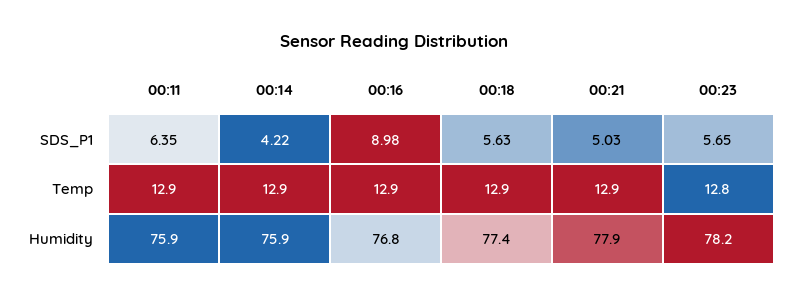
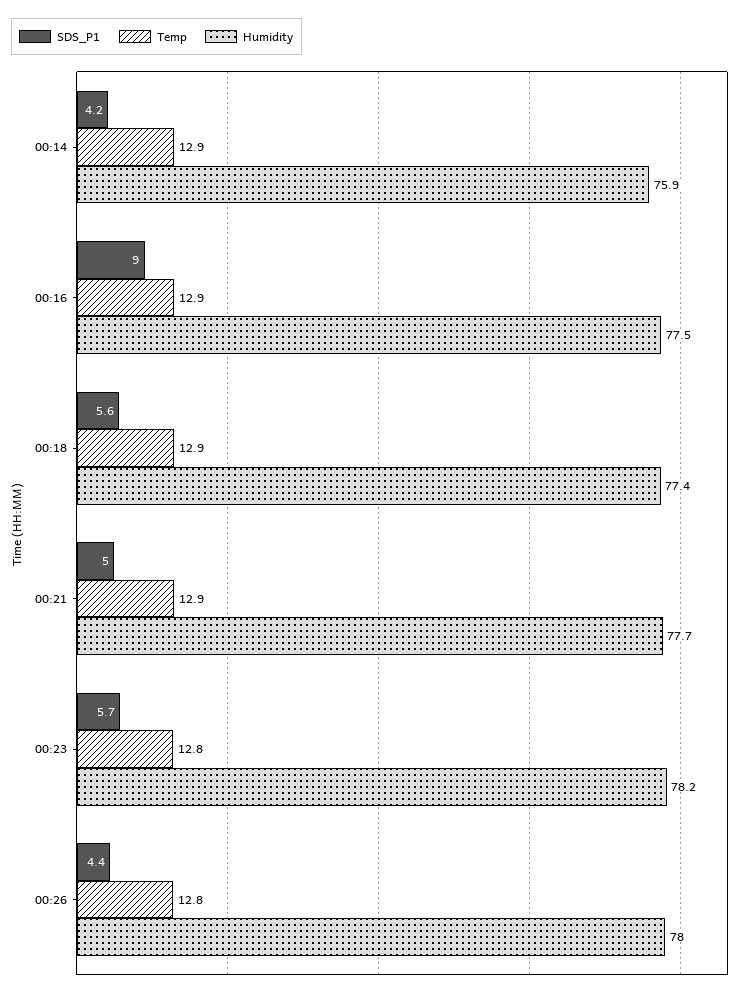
SDS_P1, 00:11: 6.35 -> none
Temp, 00:11: 12.9 -> none
Humidity, 00:11: 75.9 -> none
Humidity, 00:16: 76.8 -> 77.5
Humidity, 00:21: 77.9 -> 77.7
SDS_P1, 00:26: none -> 4.4
Temp, 00:26: none -> 12.8
Humidity, 00:26: none -> 78

